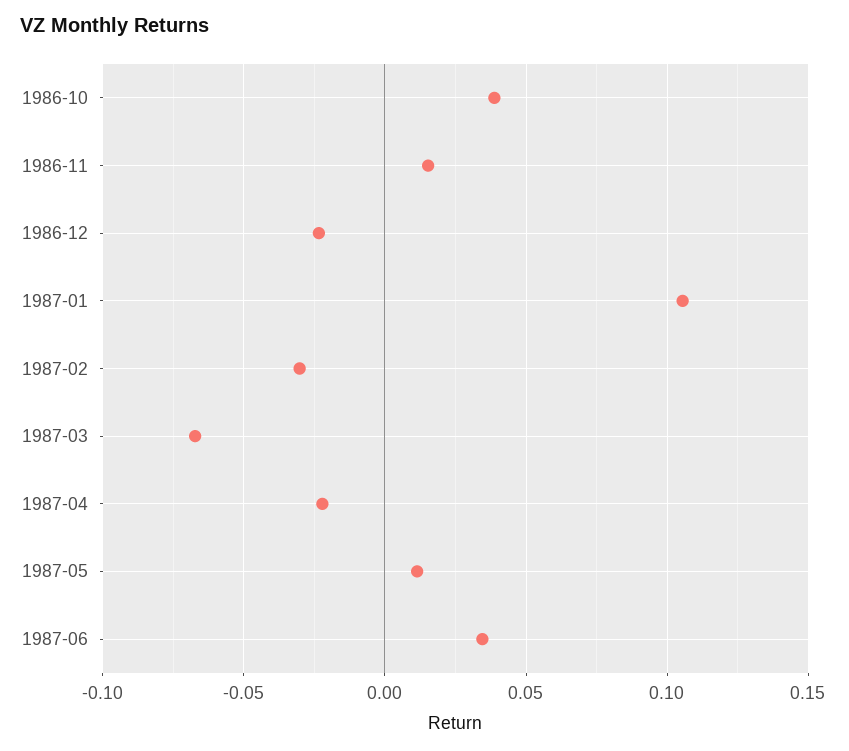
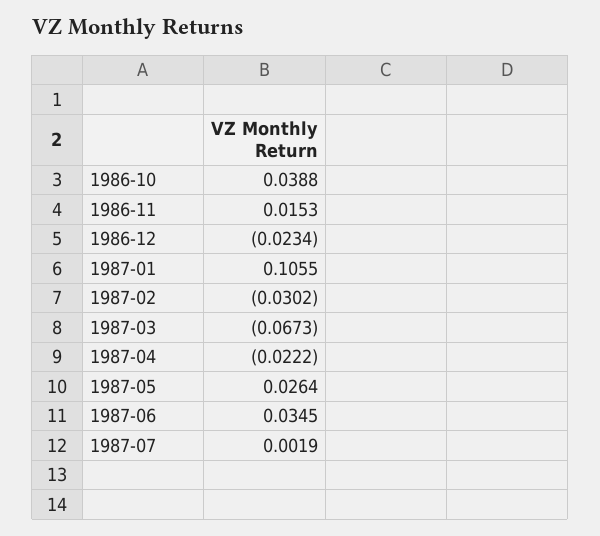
1987-05: 0.01 -> 0.0264
1987-07: none -> 0.0019

